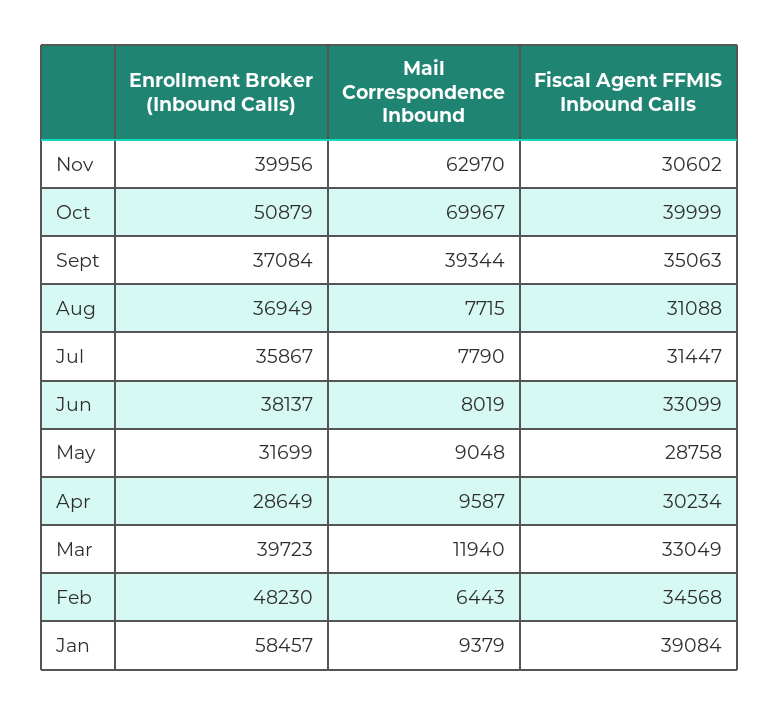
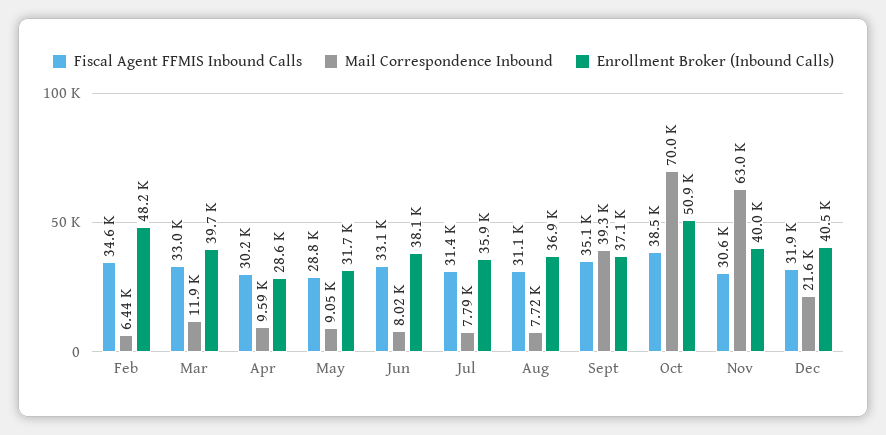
Fiscal Agent FFMIS Inbound Calls, Oct: 39999 -> 38500
Enrollment Broker (Inbound Calls), Jan: 58457 -> none
Mail Correspondence Inbound, Jan: 9379 -> none
Fiscal Agent FFMIS Inbound Calls, Jan: 39084 -> none
Fiscal Agent FFMIS Inbound Calls, Dec: none -> 31900
Mail Correspondence Inbound, Dec: none -> 21600
Enrollment Broker (Inbound Calls), Dec: none -> 40500

